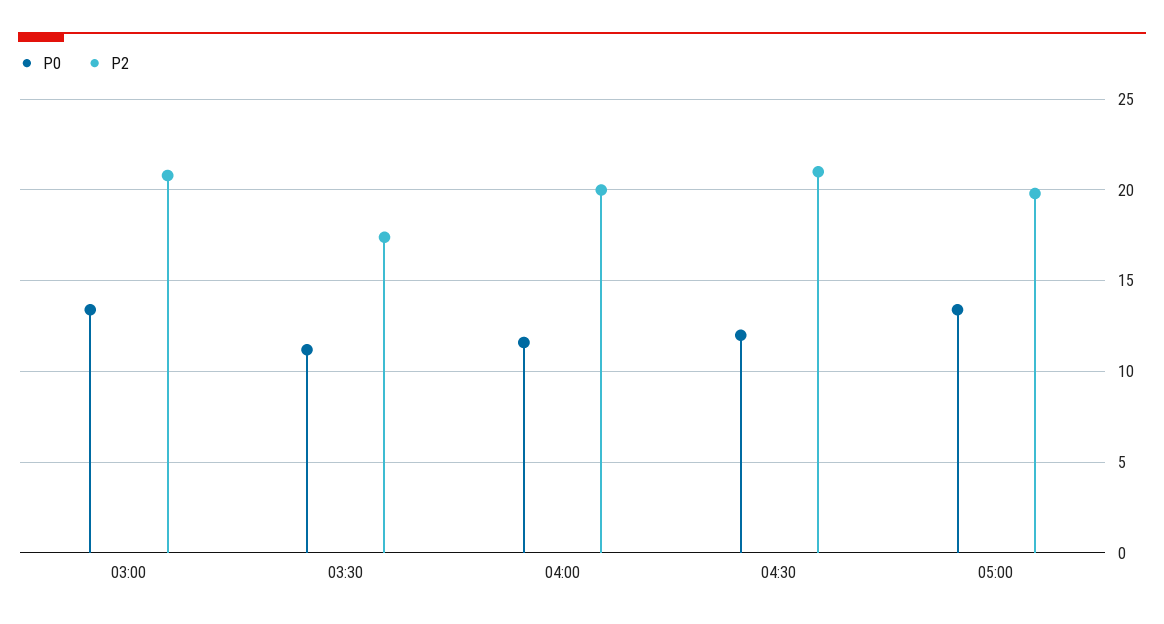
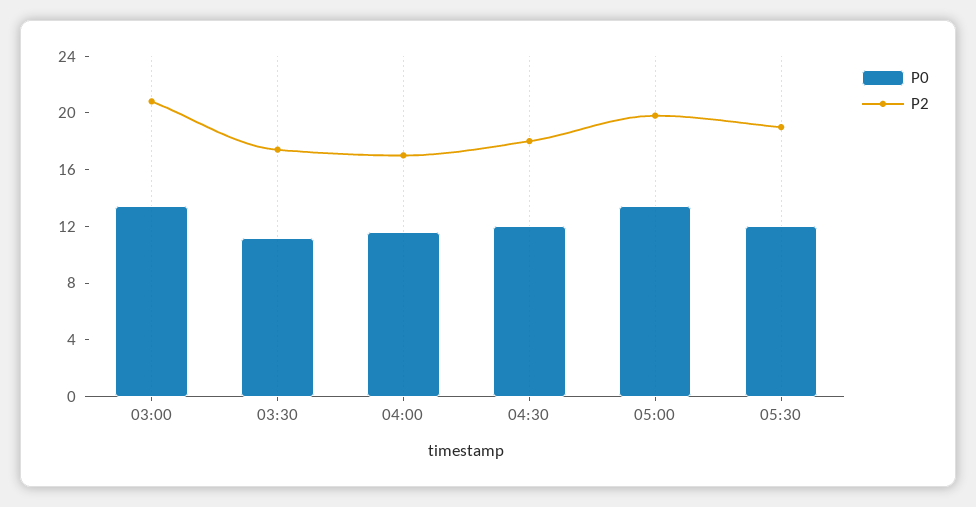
P2, 04:00: 20 -> 17
P2, 04:30: 21 -> 18
P0, 05:30: none -> 12
P2, 05:30: none -> 19

